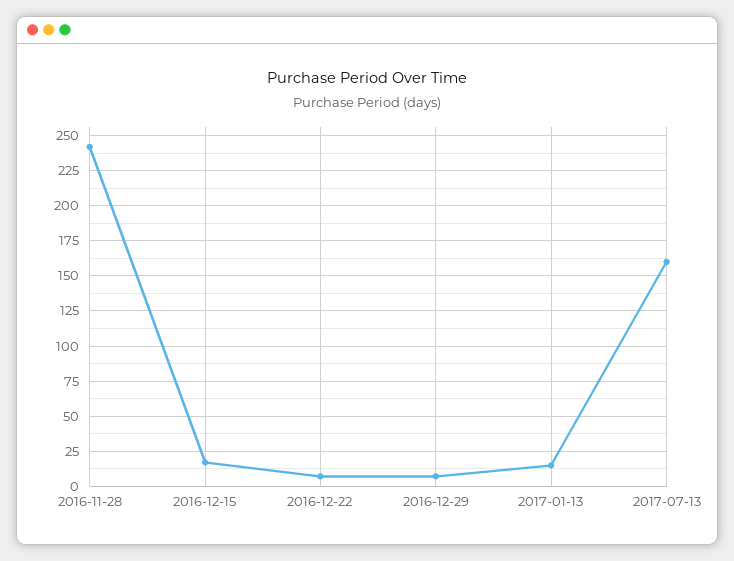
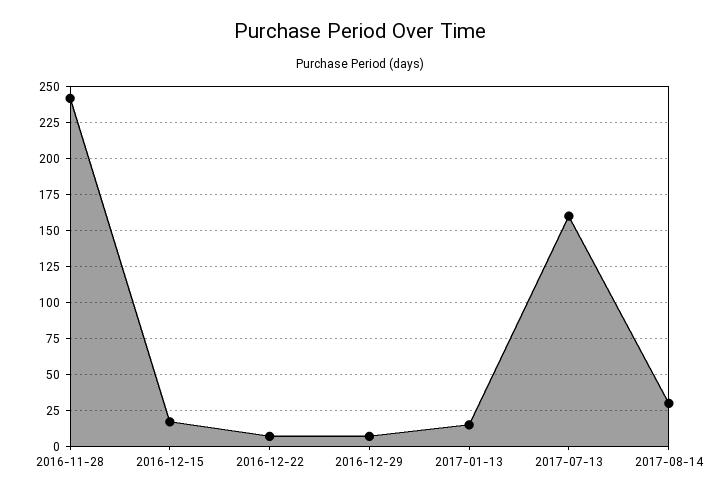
2017-08-14: none -> 30

